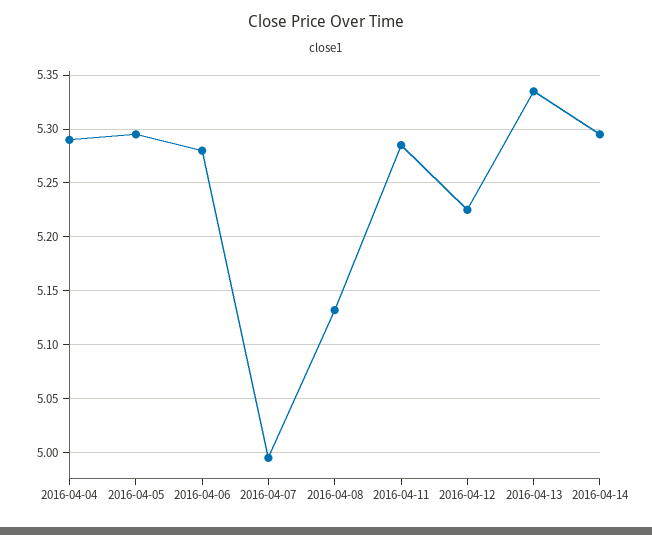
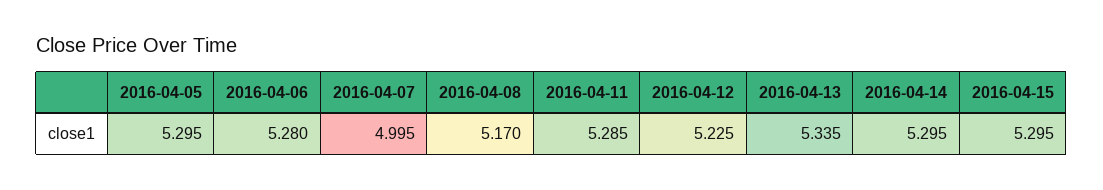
2016-04-04: 5.29 -> none
2016-04-08: 5.13 -> 5.17
2016-04-15: none -> 5.295

